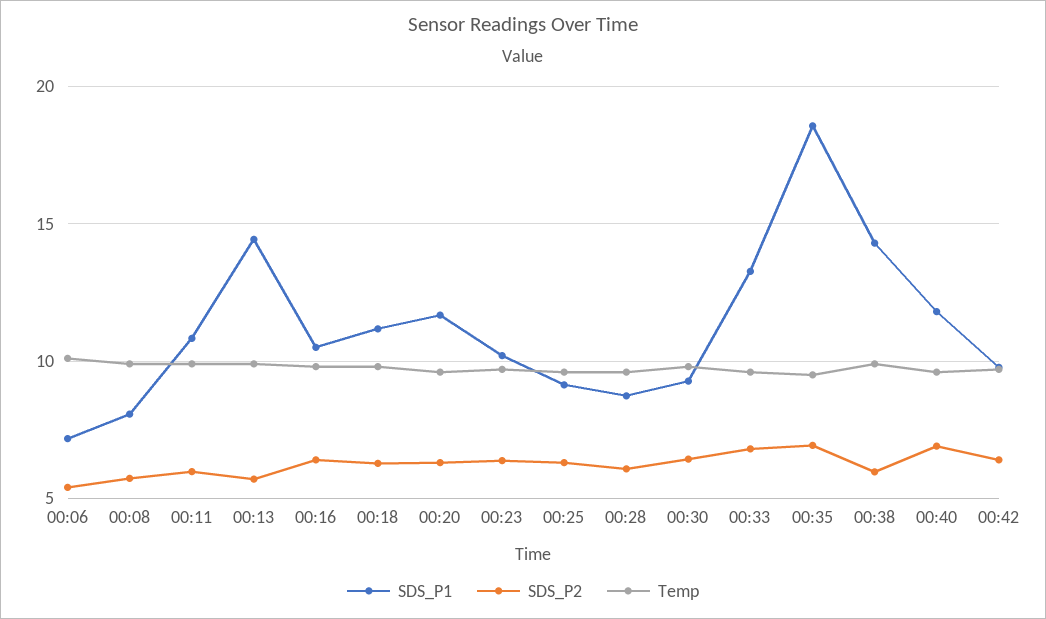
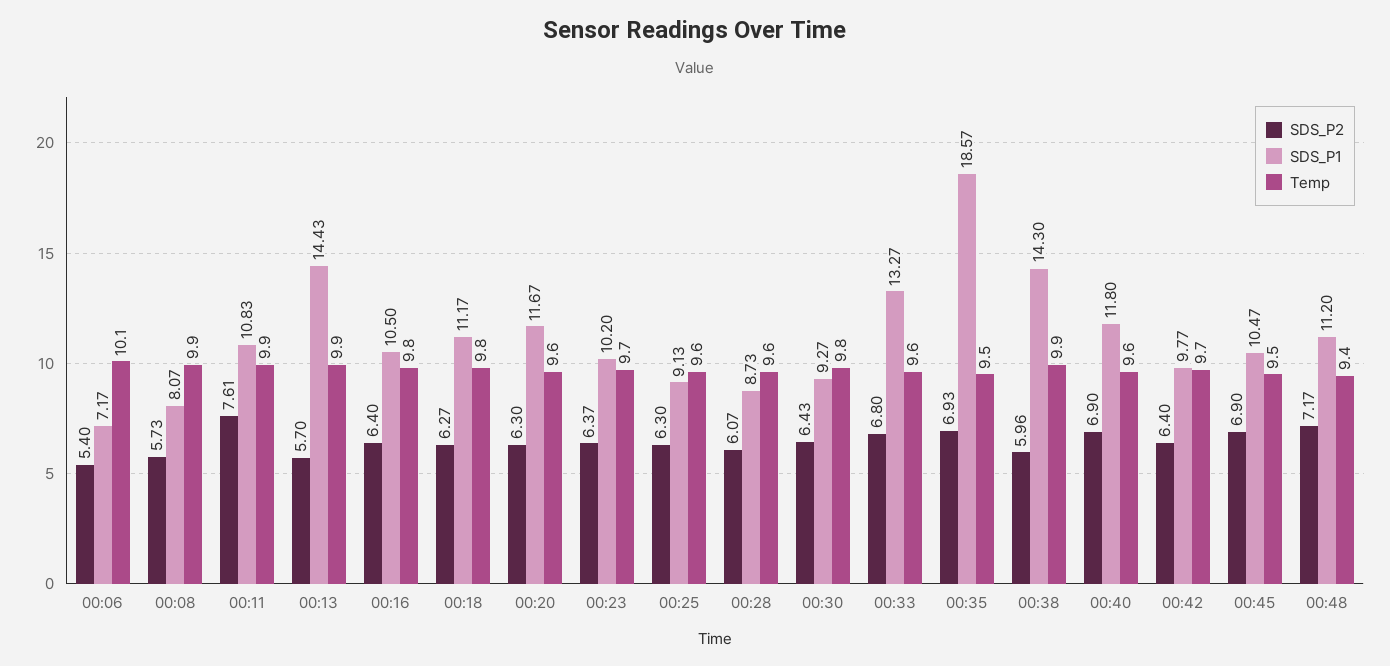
SDS_P2, 00:11: 6 -> 7.61
SDS_P2, 00:45: none -> 6.9
SDS_P1, 00:45: none -> 10.47
Temp, 00:45: none -> 9.5
SDS_P2, 00:48: none -> 7.17
SDS_P1, 00:48: none -> 11.2
Temp, 00:48: none -> 9.4

